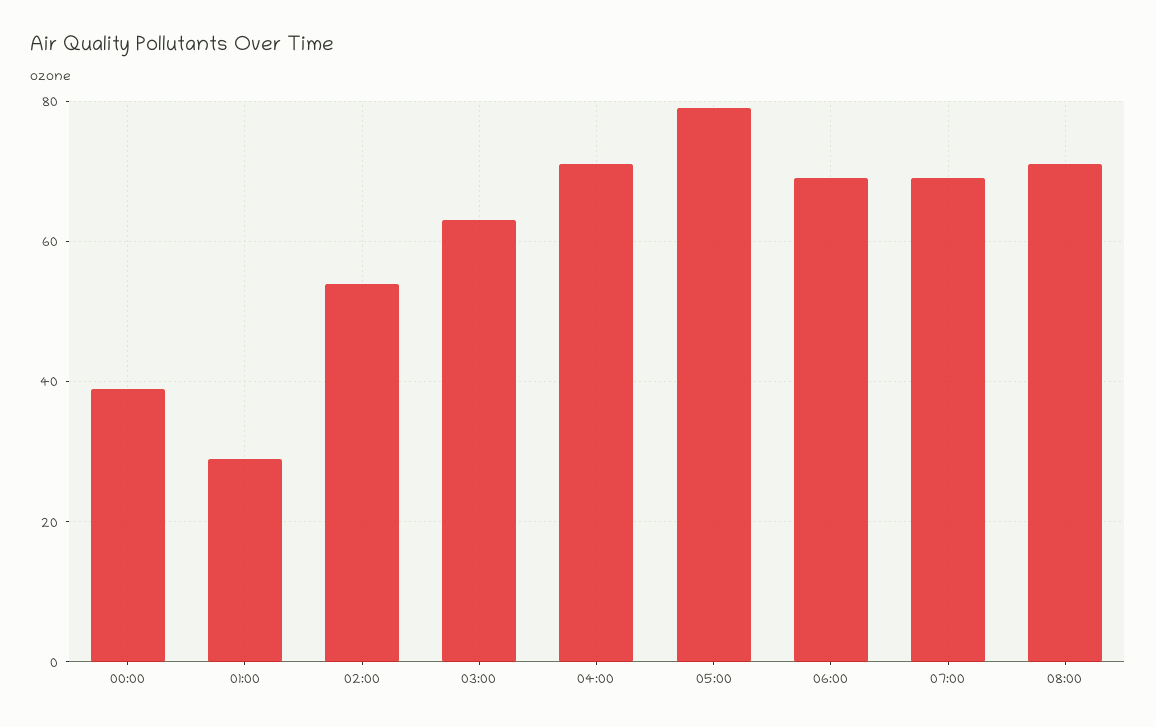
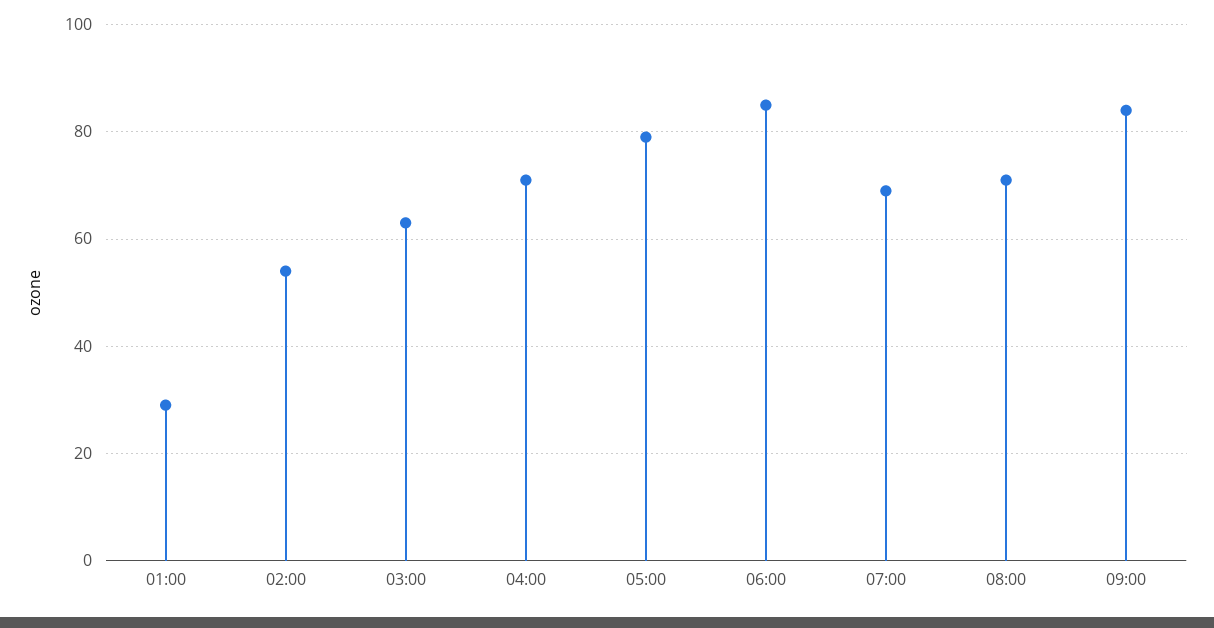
00:00: 40 -> none
06:00: 70 -> 85
09:00: none -> 85

